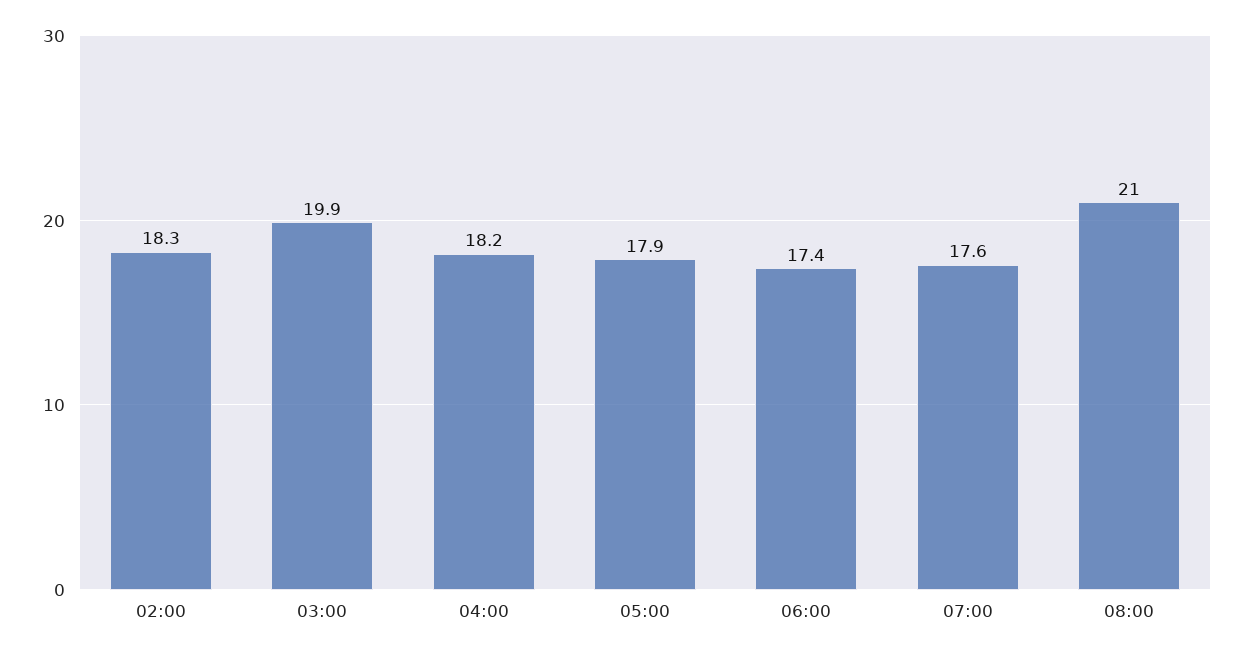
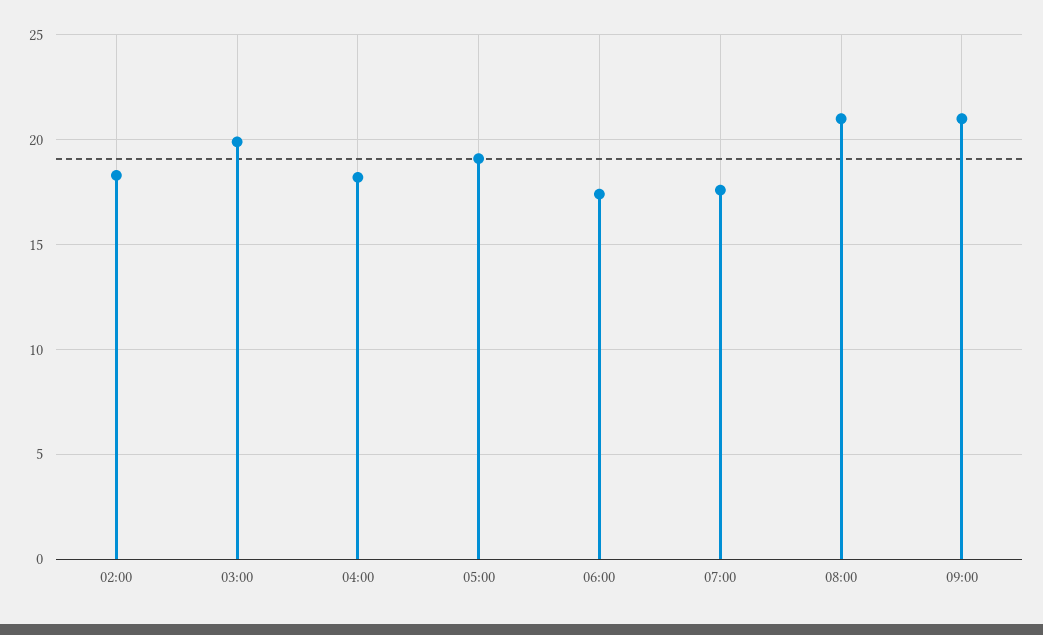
05:00: 17.9 -> 19
09:00: none -> 21

